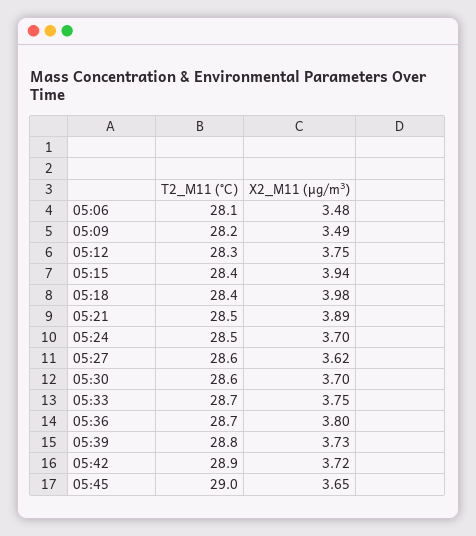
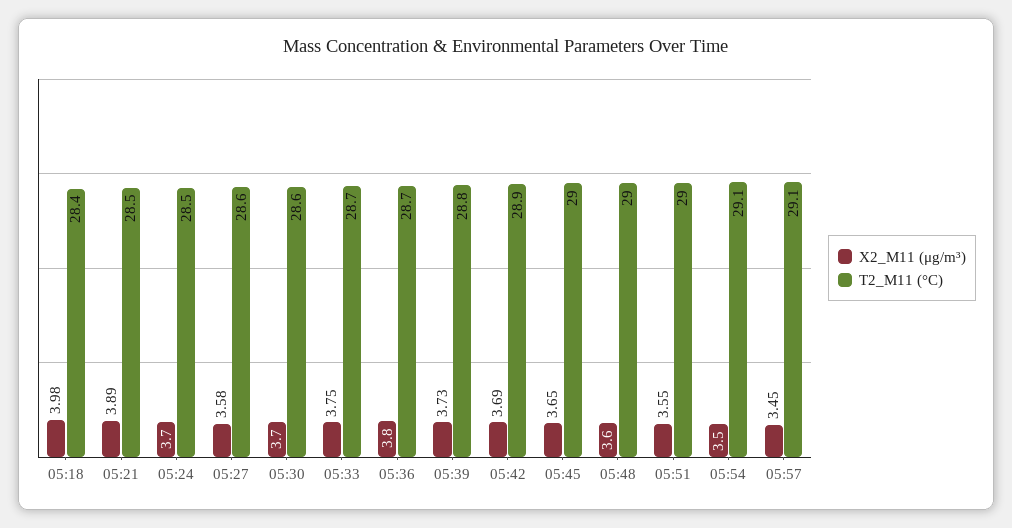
T2_M11 (°C), 05:06: 28.1 -> none
X2_M11 (μg/m³), 05:06: 3.48 -> none
T2_M11 (°C), 05:09: 28.2 -> none
X2_M11 (μg/m³), 05:09: 3.49 -> none
T2_M11 (°C), 05:12: 28.3 -> none
X2_M11 (μg/m³), 05:12: 3.75 -> none
T2_M11 (°C), 05:15: 28.4 -> none
X2_M11 (μg/m³), 05:15: 3.94 -> none
X2_M11 (μg/m³), 05:27: 3.62 -> 3.58
X2_M11 (μg/m³), 05:42: 3.72 -> 3.69
X2_M11 (μg/m³), 05:48: none -> 3.6
T2_M11 (°C), 05:48: none -> 29
X2_M11 (μg/m³), 05:51: none -> 3.55
T2_M11 (°C), 05:51: none -> 29
X2_M11 (μg/m³), 05:54: none -> 3.5
T2_M11 (°C), 05:54: none -> 29.1
X2_M11 (μg/m³), 05:57: none -> 3.45
T2_M11 (°C), 05:57: none -> 29.1

